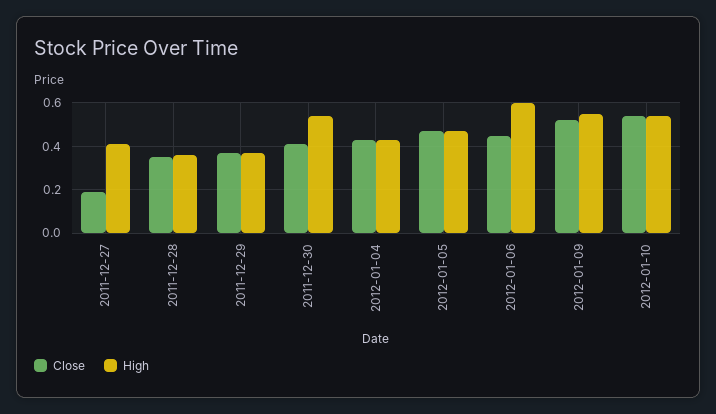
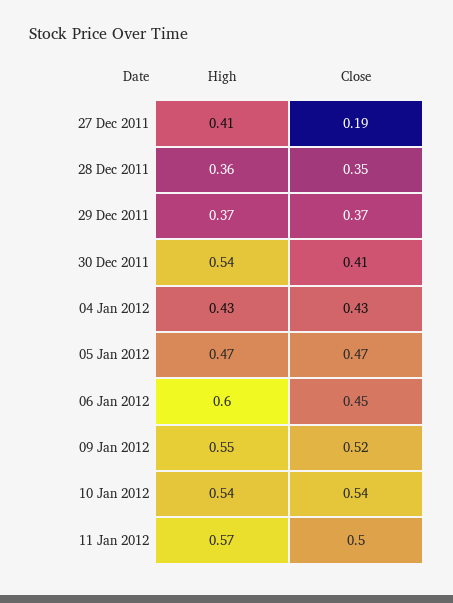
High, 11 Jan 2012: none -> 0.57
Close, 11 Jan 2012: none -> 0.5

